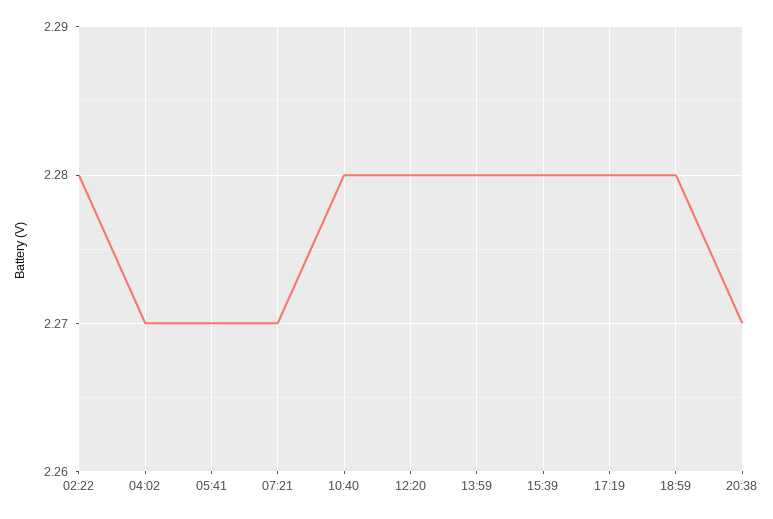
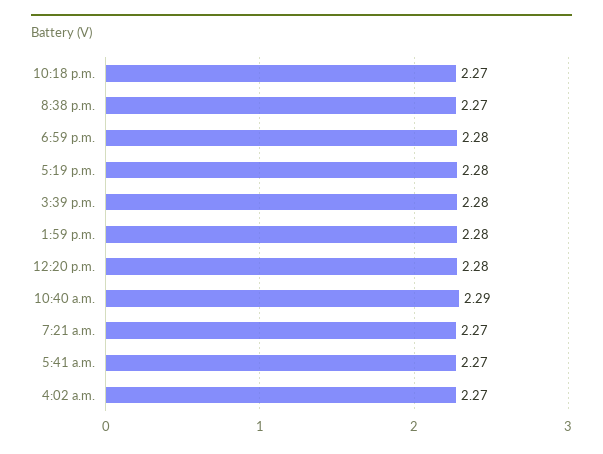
02:22: 2.28 -> none
10:40: 2.28 -> 2.29
10:18 p.m.: none -> 2.27

